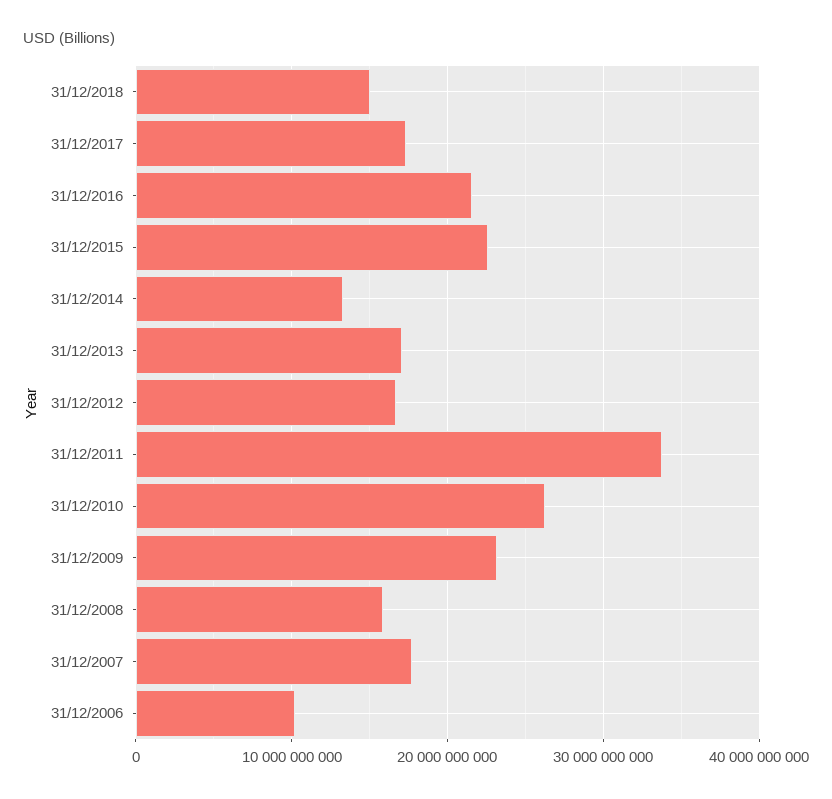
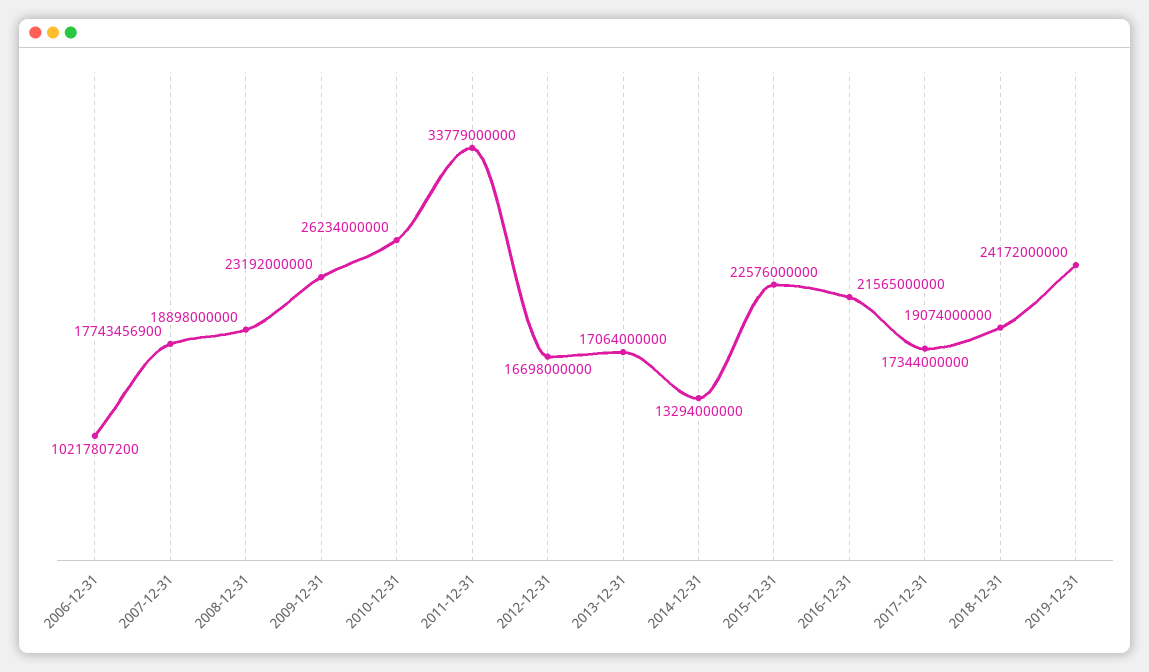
31/12/2018: 15000000000 -> 19074000000
31/12/2008: 16000000000 -> 18898000000
2019-12-31: none -> 24172000000

